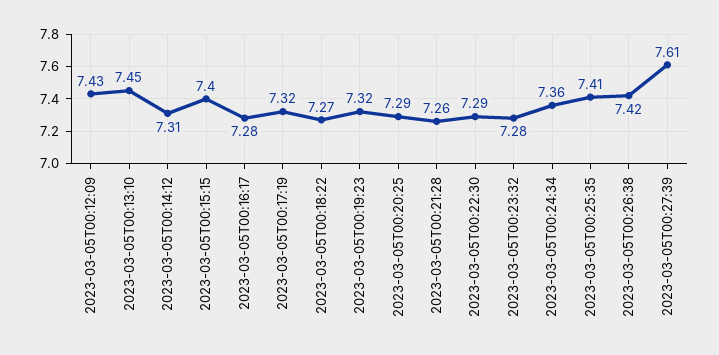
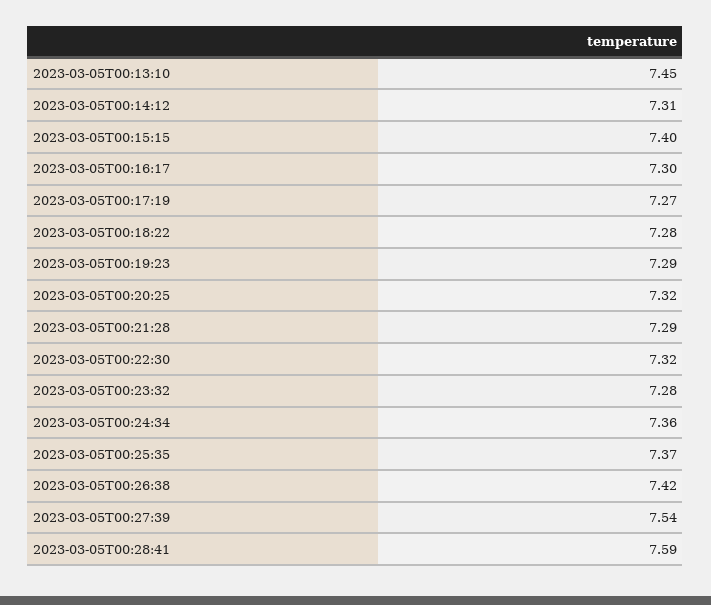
2023-03-05T00:12:09: 7.43 -> none
2023-03-05T00:16:17: 7.28 -> 7.3
2023-03-05T00:17:19: 7.32 -> 7.27
2023-03-05T00:18:22: 7.27 -> 7.28
2023-03-05T00:19:23: 7.32 -> 7.29
2023-03-05T00:20:25: 7.29 -> 7.32
2023-03-05T00:21:28: 7.26 -> 7.29
2023-03-05T00:22:30: 7.29 -> 7.32
2023-03-05T00:25:35: 7.41 -> 7.37
2023-03-05T00:27:39: 7.61 -> 7.54
2023-03-05T00:28:41: none -> 7.59

